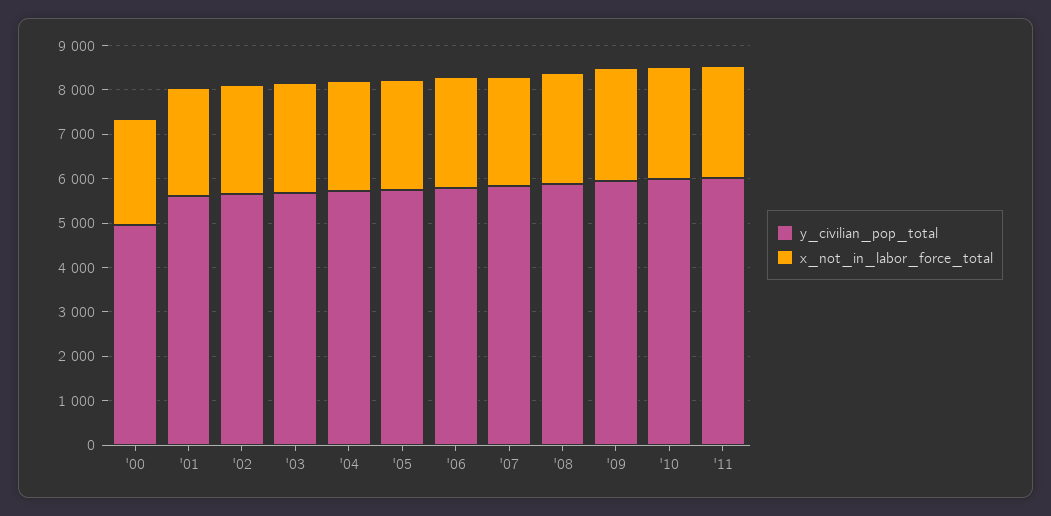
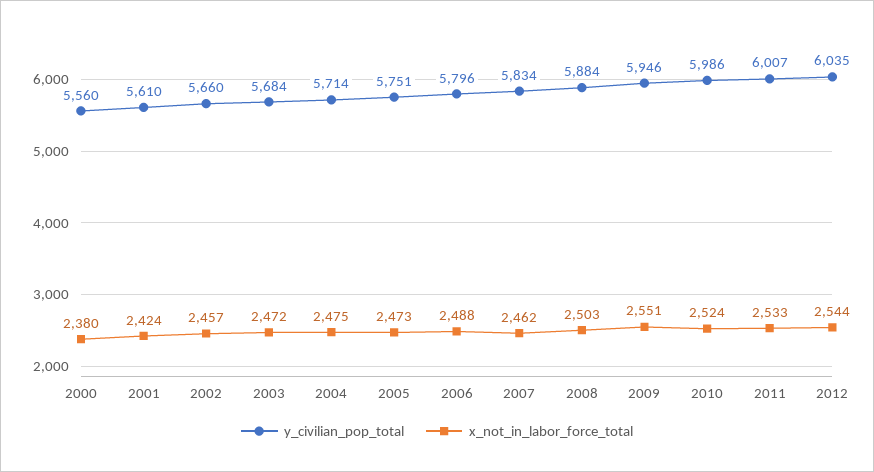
y_civilian_pop_total, '00: 5000 -> 5560
y_civilian_pop_total, 2012: none -> 6035
x_not_in_labor_force_total, 2012: none -> 2544

